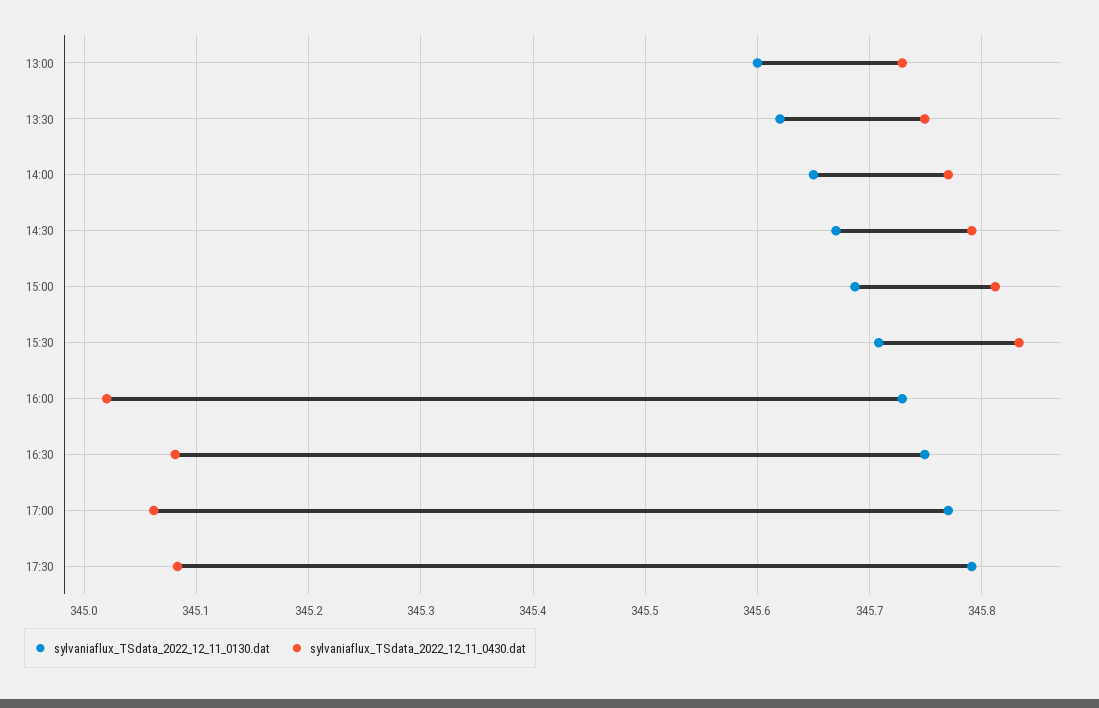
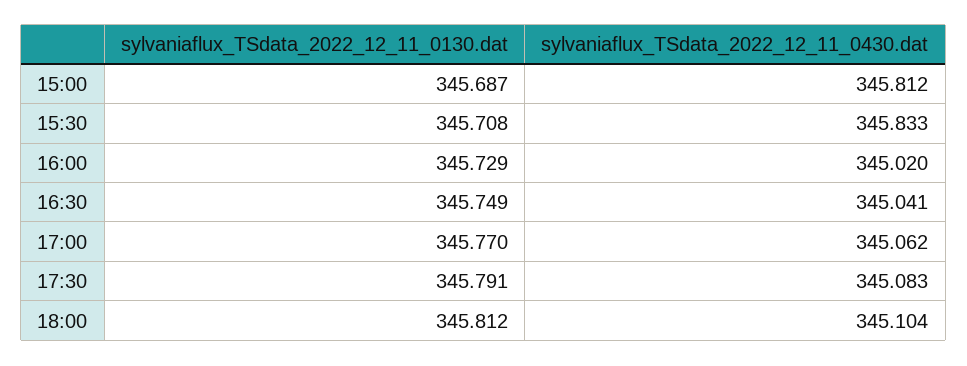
sylvaniaflux_TSdata_2022_12_11_0130.dat, 13:00: 345.6 -> none
sylvaniaflux_TSdata_2022_12_11_0430.dat, 13:00: 345.73 -> none
sylvaniaflux_TSdata_2022_12_11_0130.dat, 13:30: 345.62 -> none
sylvaniaflux_TSdata_2022_12_11_0430.dat, 13:30: 345.75 -> none
sylvaniaflux_TSdata_2022_12_11_0130.dat, 14:00: 345.65 -> none
sylvaniaflux_TSdata_2022_12_11_0430.dat, 14:00: 345.77 -> none
sylvaniaflux_TSdata_2022_12_11_0130.dat, 14:30: 345.67 -> none
sylvaniaflux_TSdata_2022_12_11_0430.dat, 14:30: 345.79 -> none
sylvaniaflux_TSdata_2022_12_11_0430.dat, 16:30: 345.08 -> 345.041
sylvaniaflux_TSdata_2022_12_11_0130.dat, 18:00: none -> 345.812
sylvaniaflux_TSdata_2022_12_11_0430.dat, 18:00: none -> 345.104

